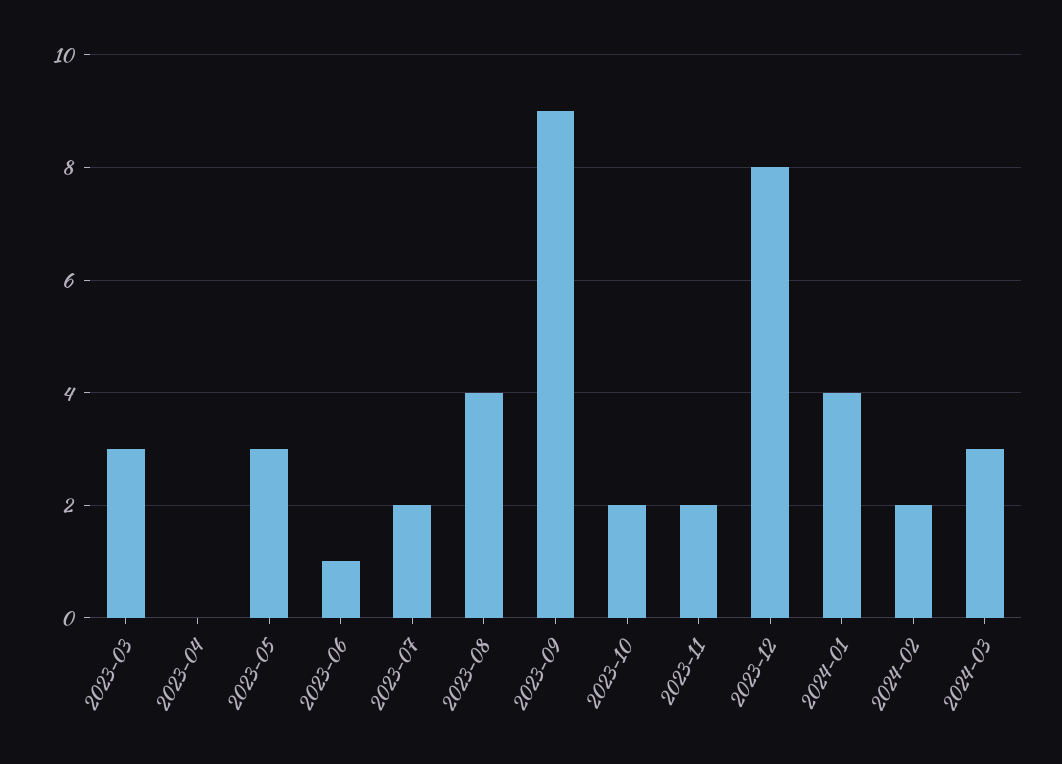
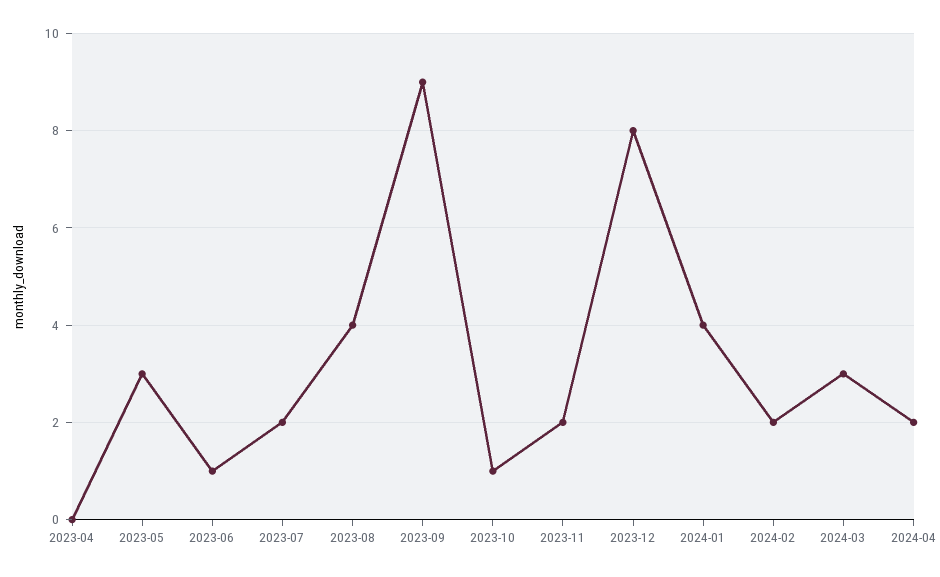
2023-03: 3 -> none
2023-10: 2 -> 1
2024-04: none -> 2

